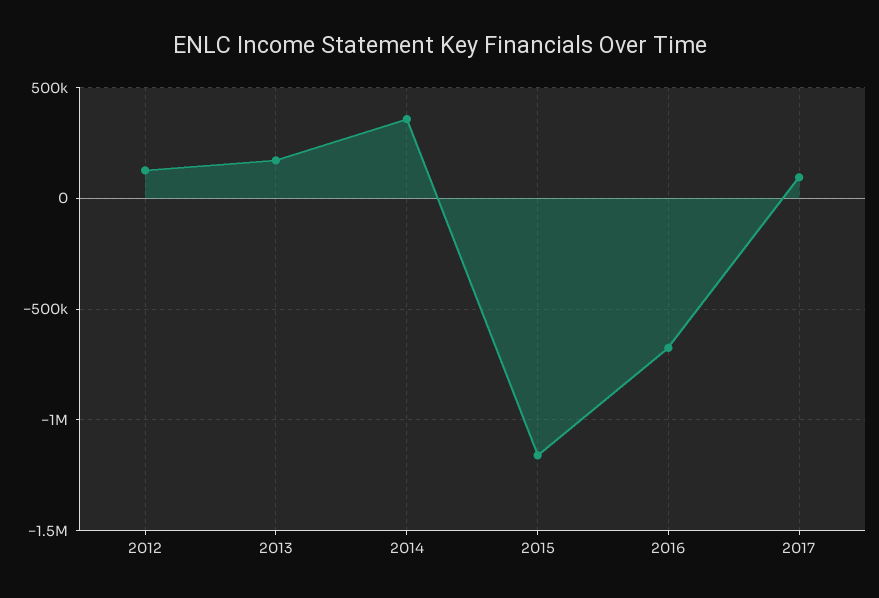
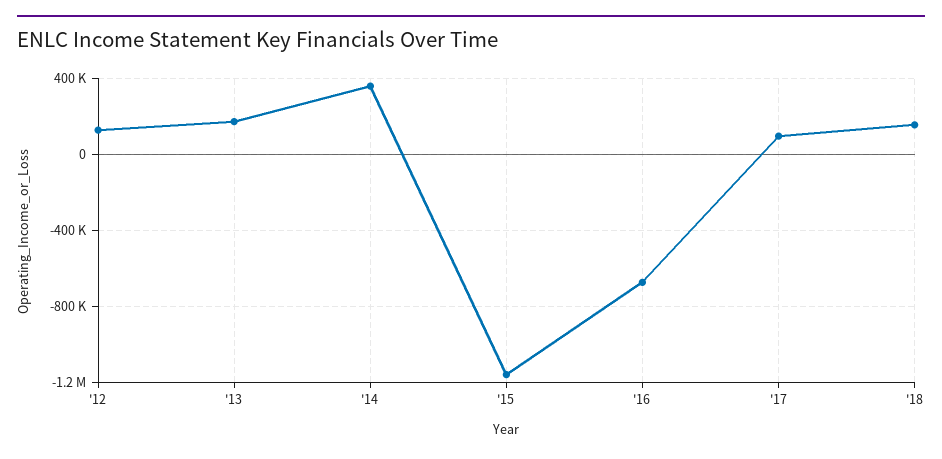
'18: none -> 150000

